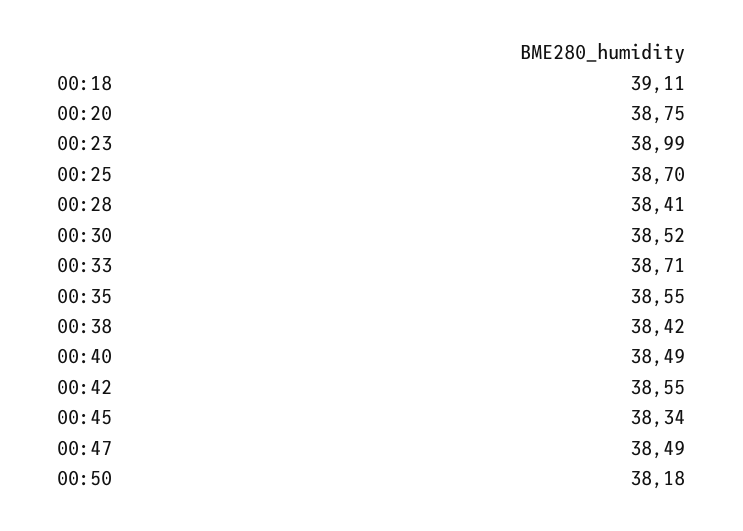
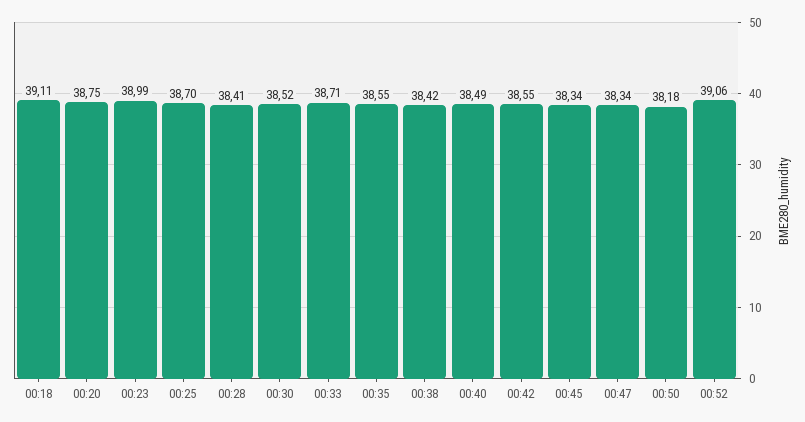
00:47: 38.49 -> 38.34
00:52: none -> 39.06

